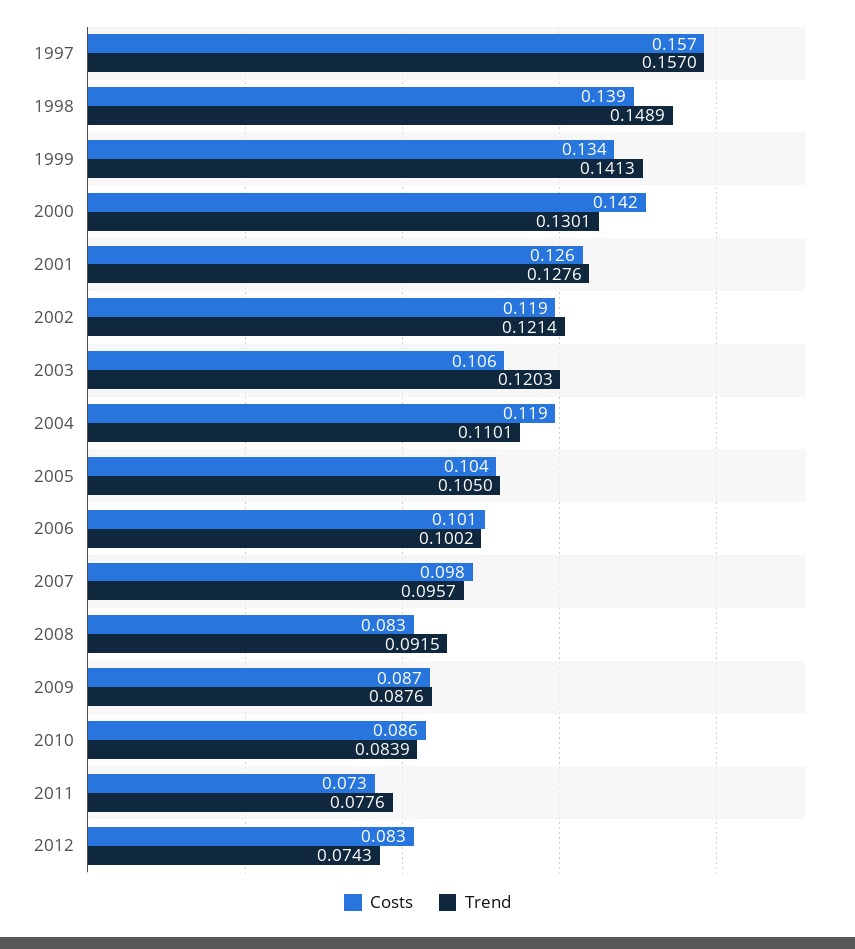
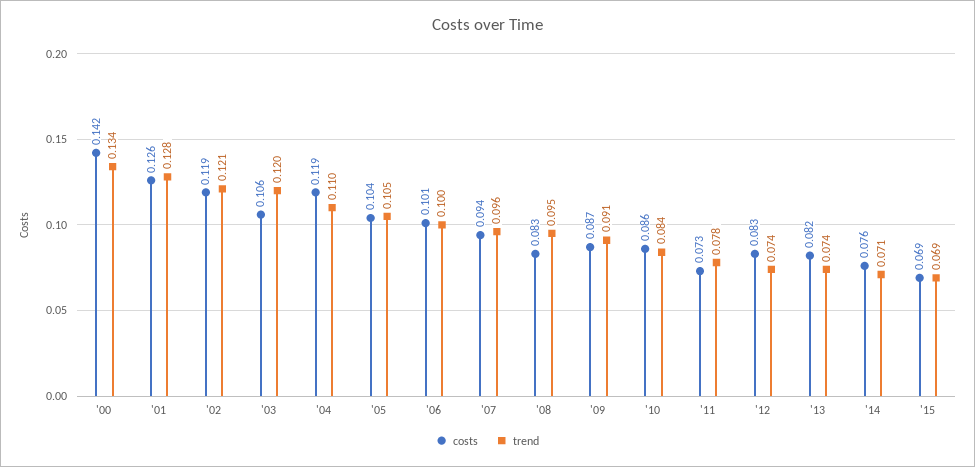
Costs, 1997: 0.157 -> none
Trend, 1997: 0.157 -> none
Costs, 1998: 0.139 -> none
Trend, 1998: 0.1489 -> none
Costs, 1999: 0.134 -> none
Trend, 1999: 0.1413 -> none
Trend, 2000: 0.1301 -> 0.134
Costs, 2007: 0.098 -> 0.094
Trend, 2008: 0.0915 -> 0.095
Trend, 2009: 0.0876 -> 0.091
Costs, '13: none -> 0.082
Trend, '13: none -> 0.074
Costs, '14: none -> 0.076
Trend, '14: none -> 0.071
Costs, '15: none -> 0.069
Trend, '15: none -> 0.069

